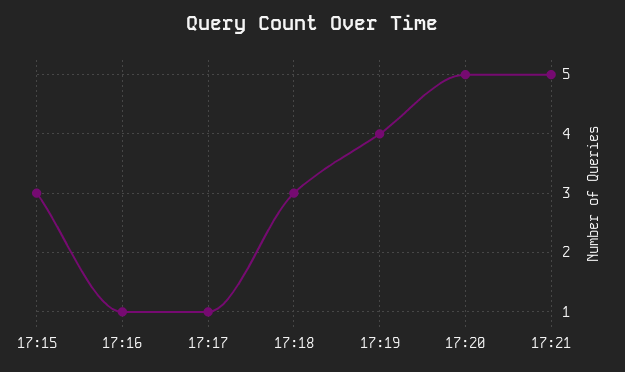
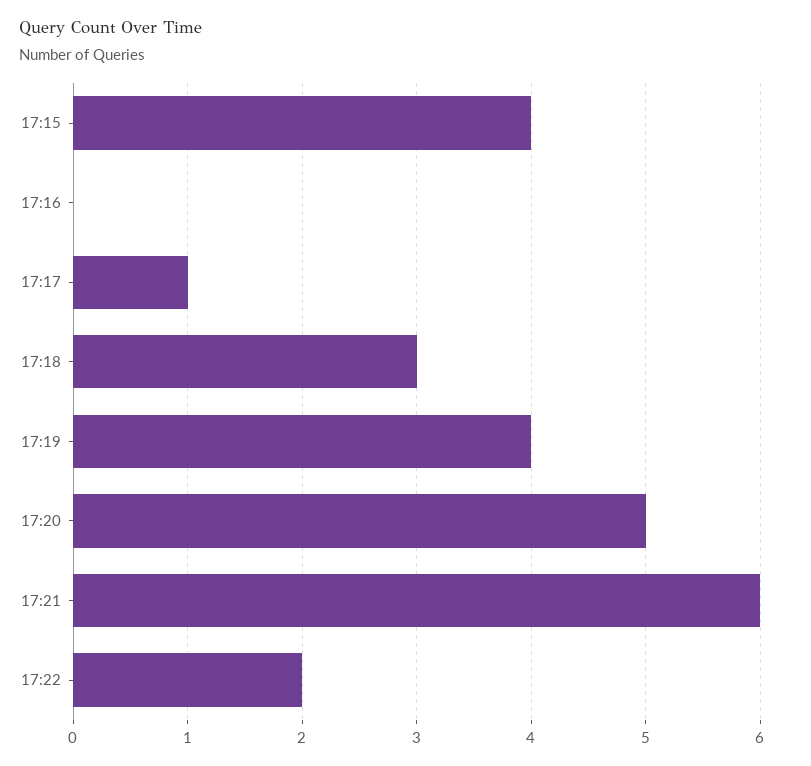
17:15: 3 -> 4
17:16: 1 -> 0
17:21: 5 -> 6
17:22: none -> 2

